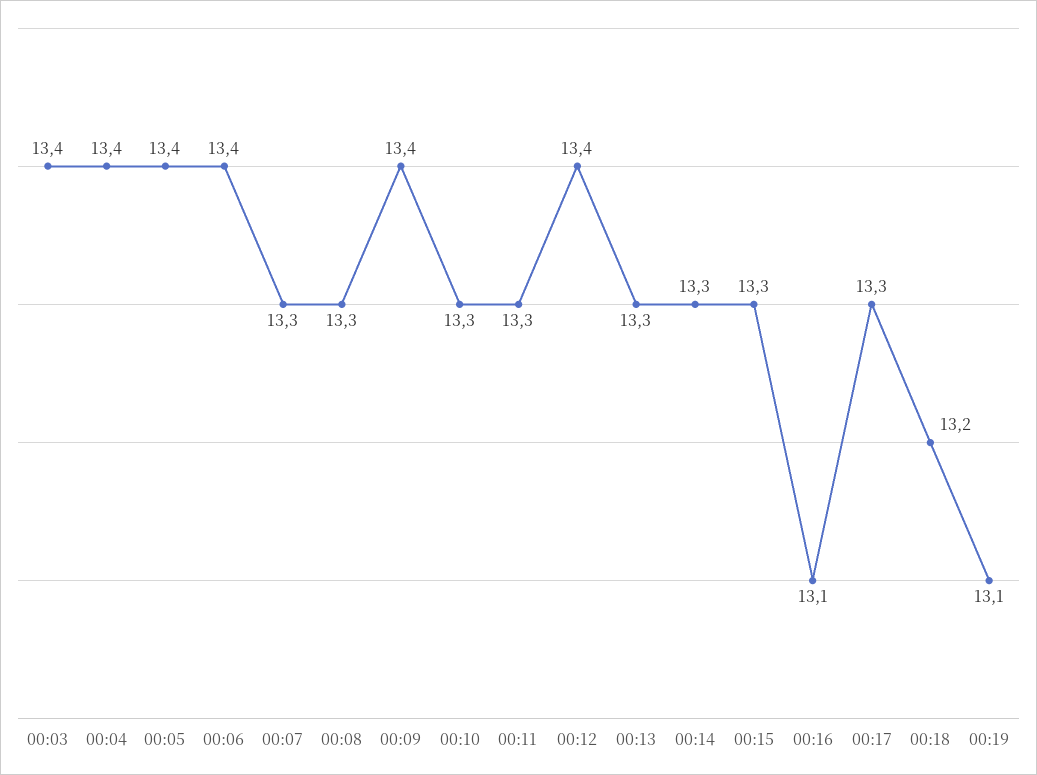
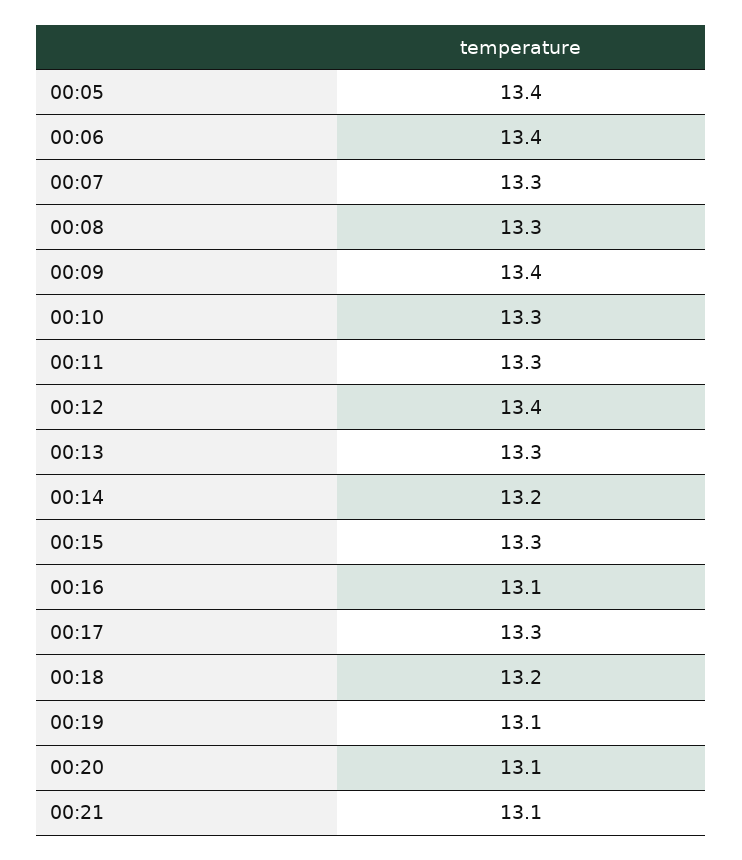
00:03: 13.4 -> none
00:04: 13.4 -> none
00:14: 13.3 -> 13.2
00:20: none -> 13.1
00:21: none -> 13.1

